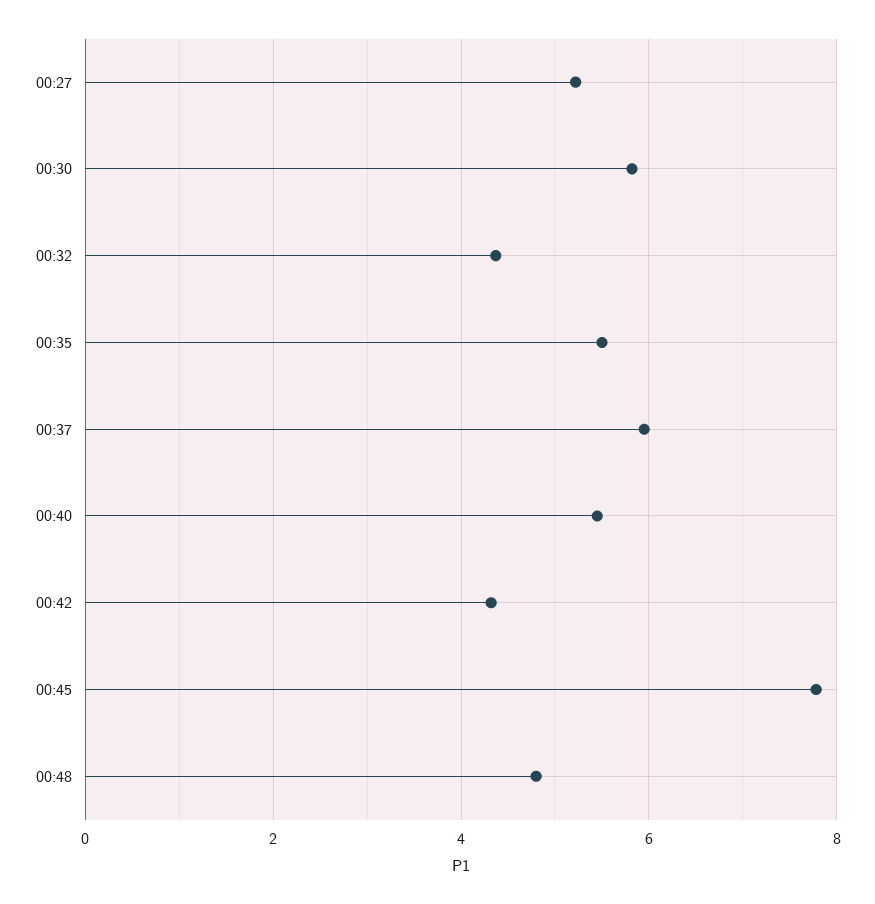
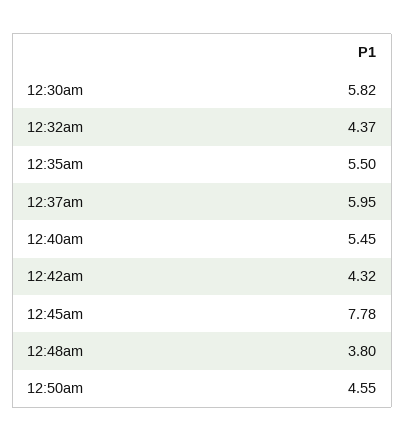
00:27: 5.2 -> none
00:48: 4.8 -> 3.8
12:50am: none -> 4.55

